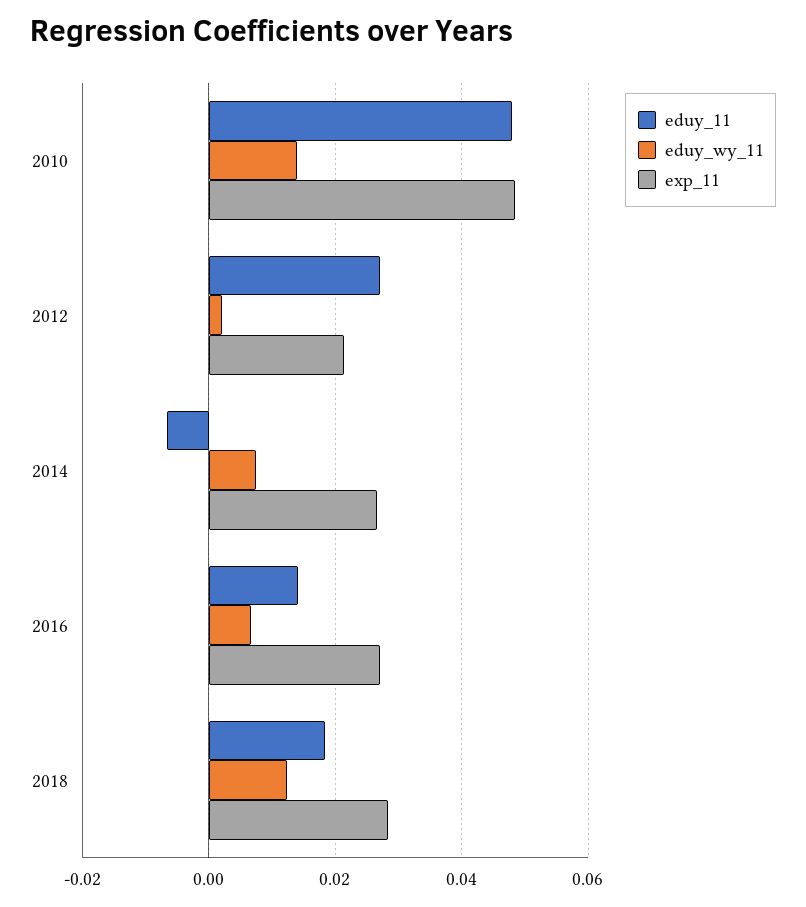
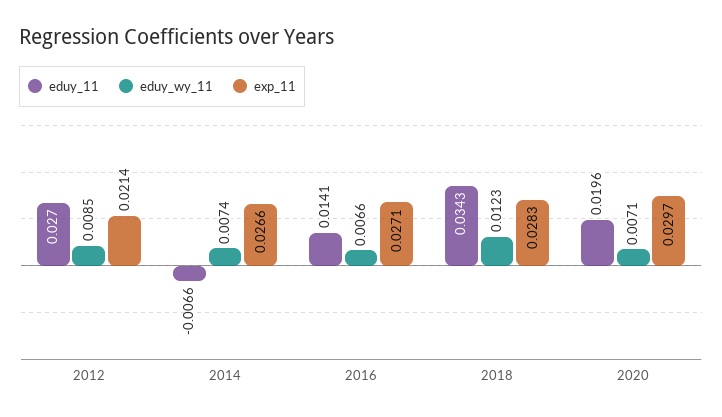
eduy_11, 2010: 0.048 -> none
eduy_wy_11, 2010: 0.014 -> none
exp_11, 2010: 0.048 -> none
eduy_wy_11, 2012: 0.002 -> 0.0085
eduy_11, 2018: 0.018 -> 0.0343
eduy_11, 2020: none -> 0.0196
eduy_wy_11, 2020: none -> 0.0071
exp_11, 2020: none -> 0.0297

